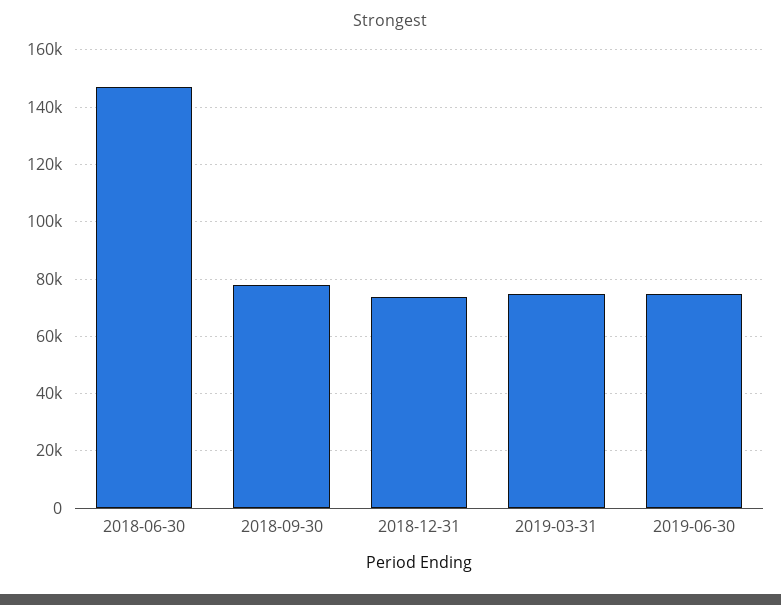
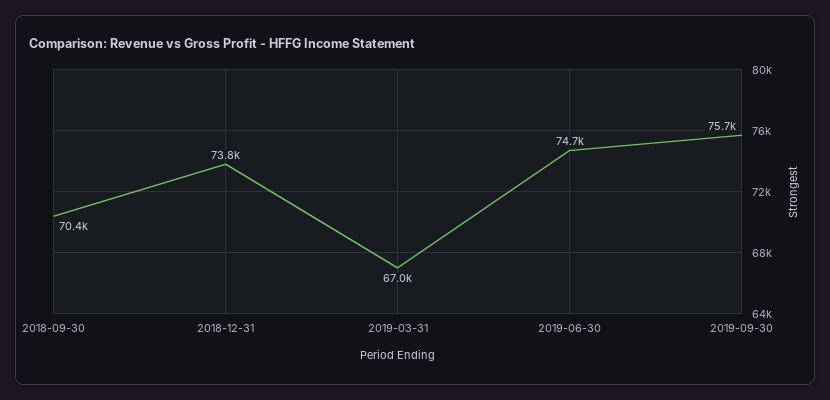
2018-06-30: 147500 -> none
2018-09-30: 77500 -> 70400
2019-03-31: 75000 -> 67000
2019-09-30: none -> 75700

